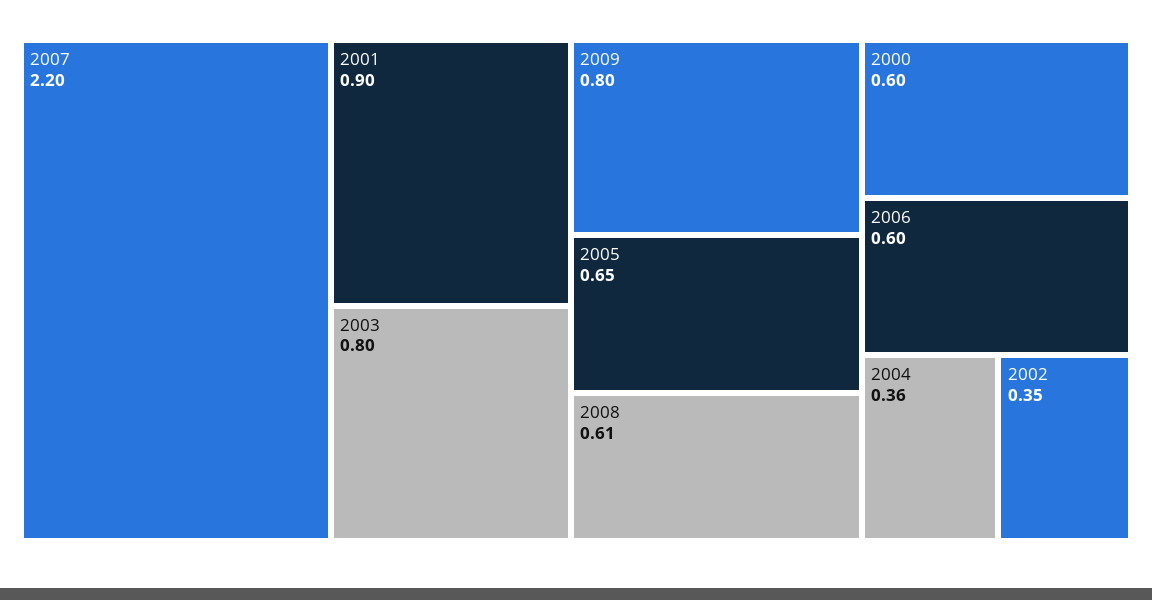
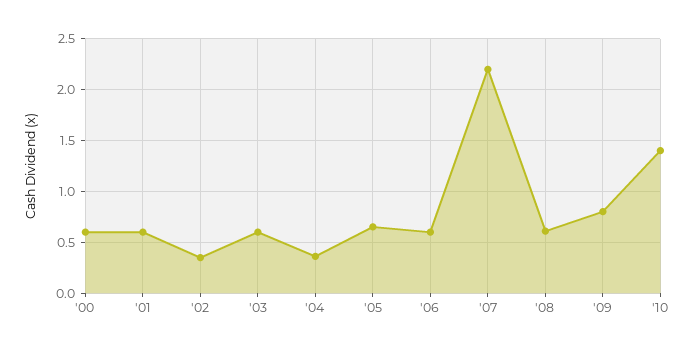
2001: 0.9 -> 0.6
2003: 0.8 -> 0.6
'10: none -> 1.4

